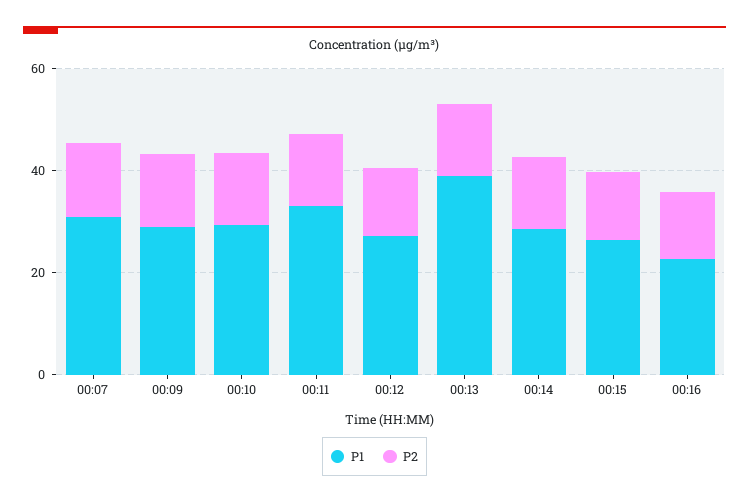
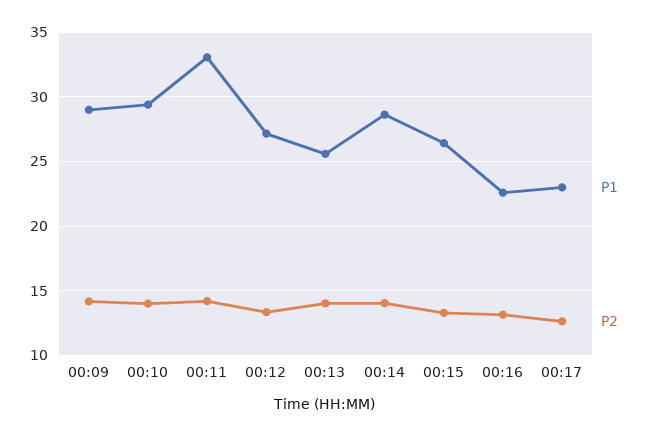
P1, 00:07: 30 -> none
P2, 00:07: 15 -> none
P1, 00:13: 40 -> 25.5
P1, 00:17: none -> 23
P2, 00:17: none -> 12.5

